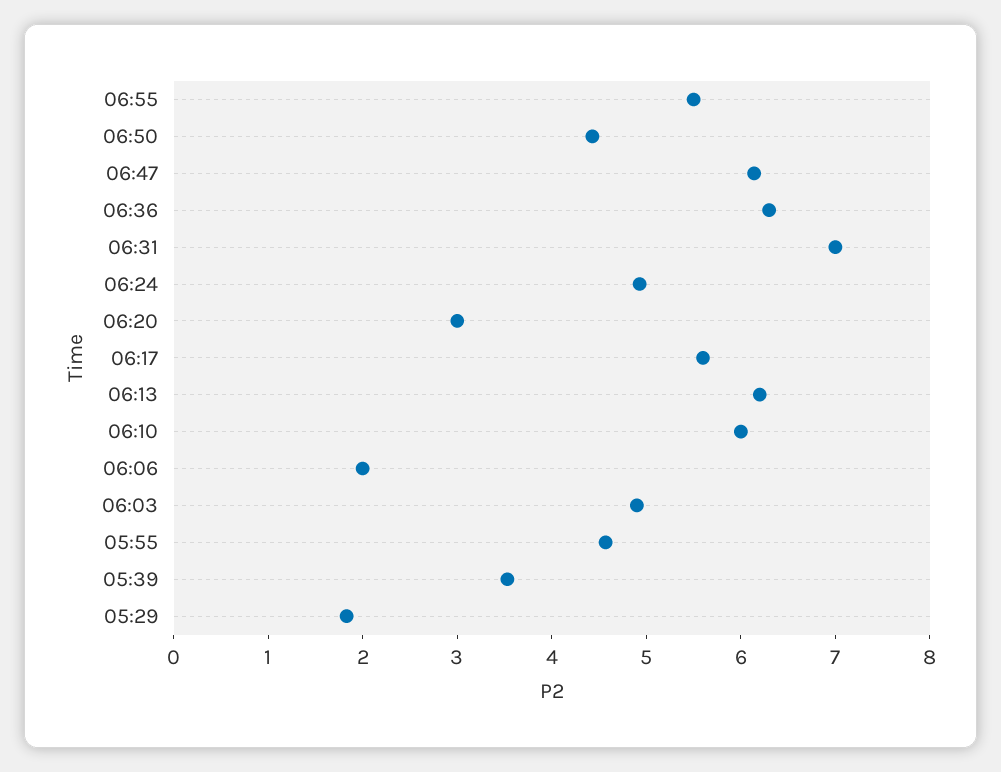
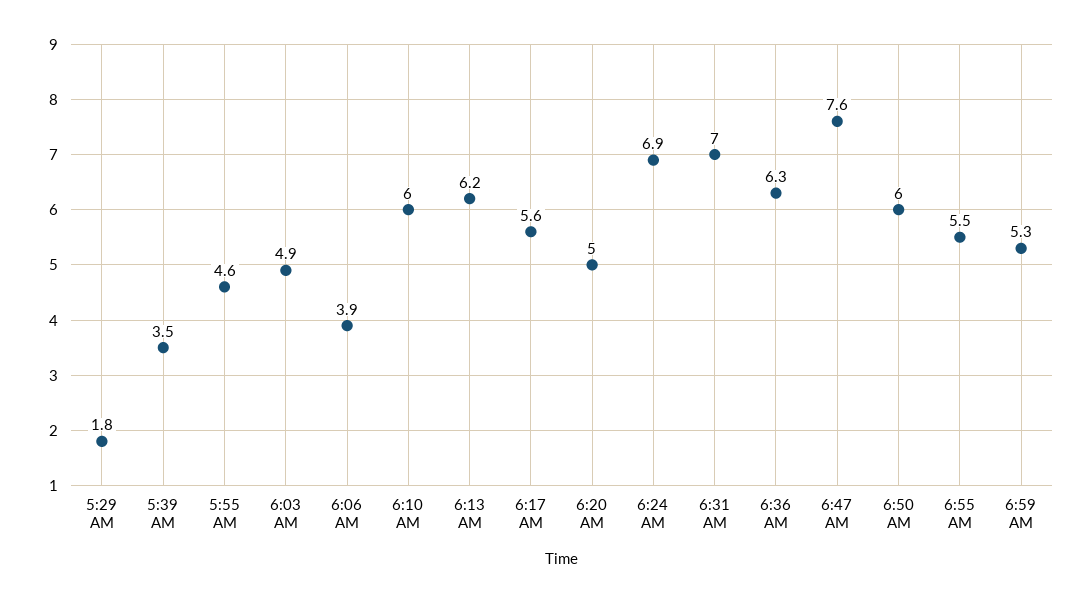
06:50: 4.4 -> 6
06:47: 6.2 -> 7.6
06:24: 5 -> 6.9
06:20: 3 -> 5
06:06: 2 -> 3.9
6:59 AM: none -> 5.3

